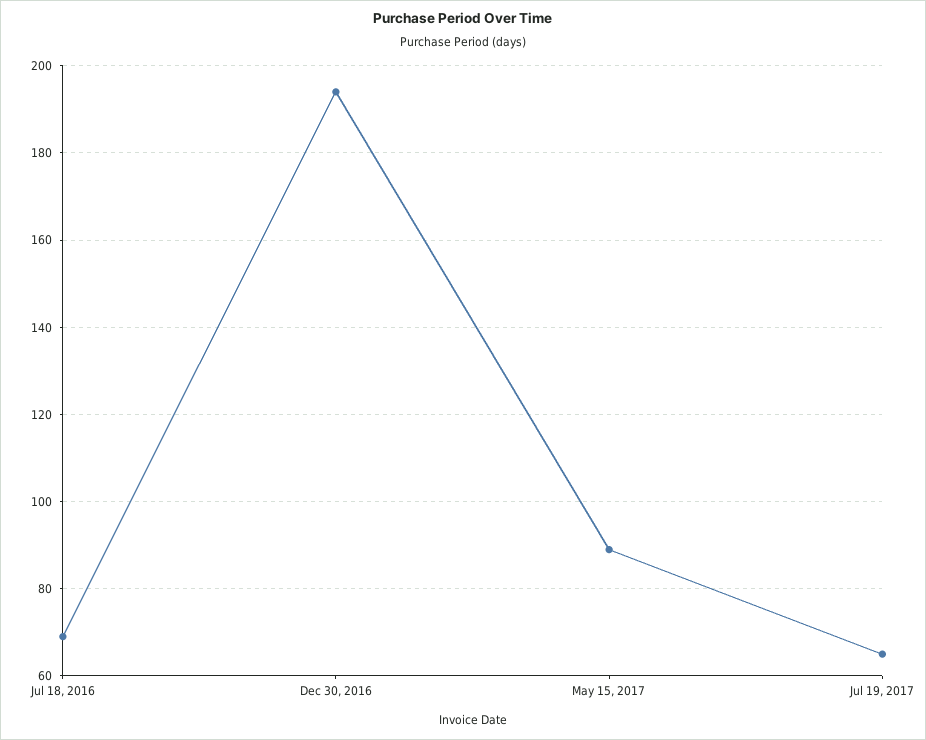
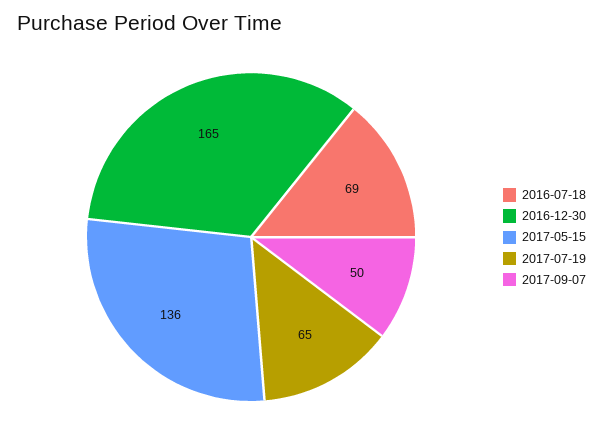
Dec 30, 2016: 195 -> 165
May 15, 2017: 90 -> 136
2017-09-07: none -> 50

